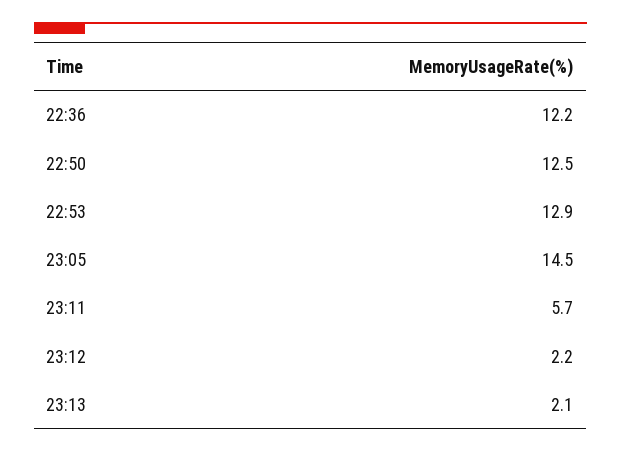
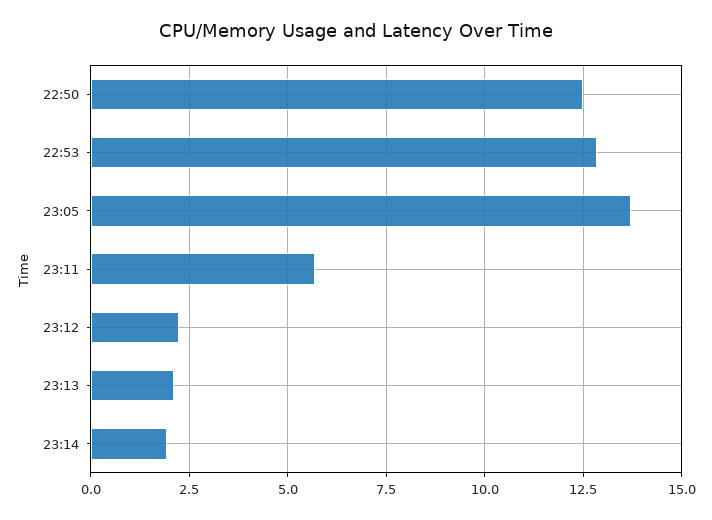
22:36: 12.2 -> none
23:05: 14.5 -> 13.75
23:14: none -> 2

